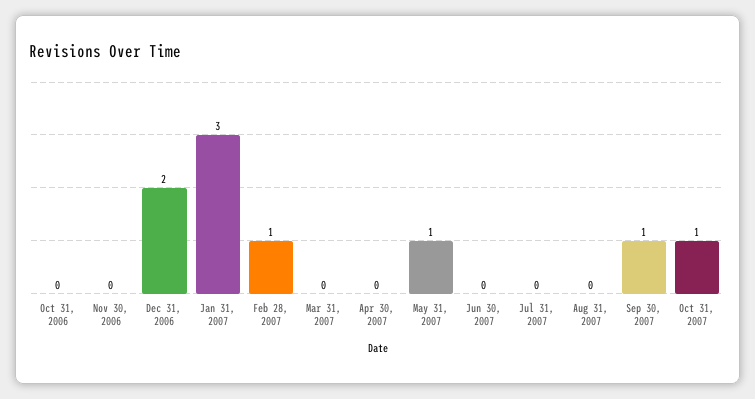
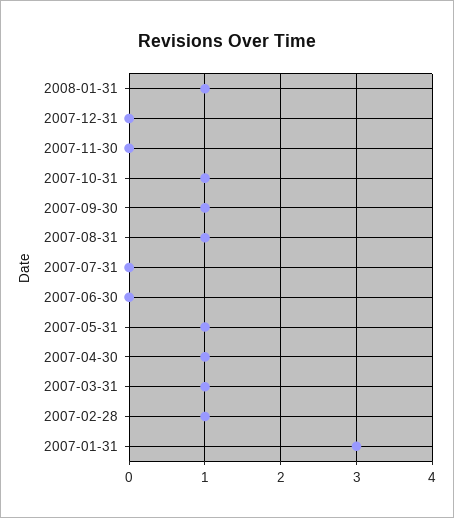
Oct 31, 2006: 0 -> none
Nov 30, 2006: 0 -> none
Dec 31, 2006: 2 -> none
Mar 31, 2007: 0 -> 1
Apr 30, 2007: 0 -> 1
Aug 31, 2007: 0 -> 1
2008-01-31: none -> 1
2007-12-31: none -> 0
2007-11-30: none -> 0

